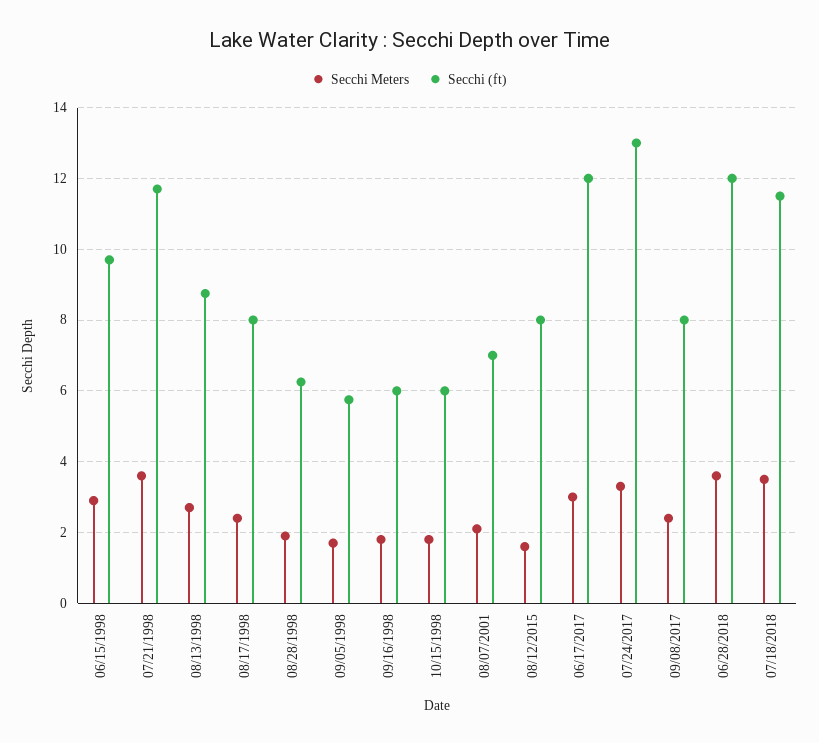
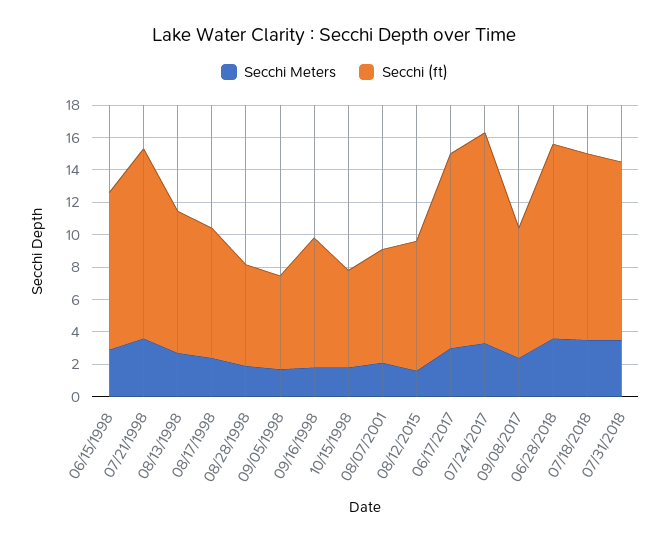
Secchi (ft), 09/16/1998: 6 -> 8
Secchi Meters, 07/31/2018: none -> 3.5
Secchi (ft), 07/31/2018: none -> 11

